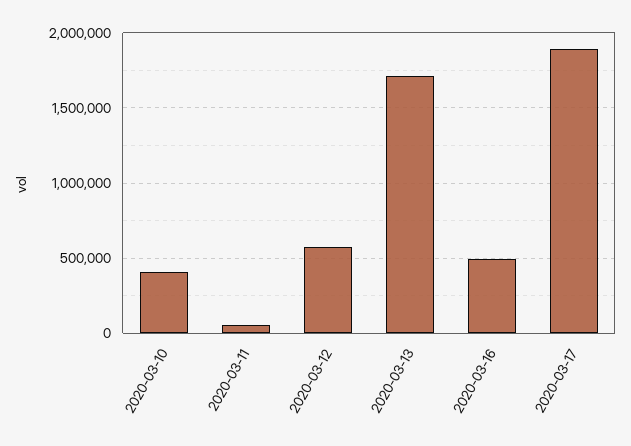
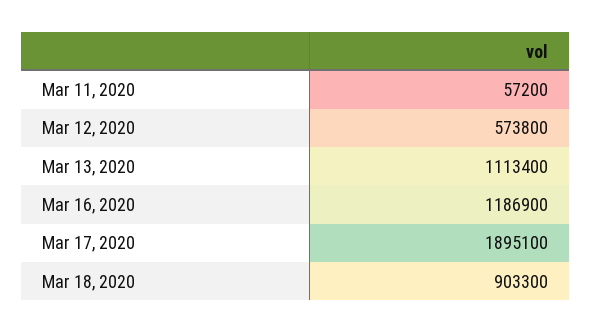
2020-03-10: 400000 -> none
2020-03-13: 1700000 -> 1113400
2020-03-16: 500000 -> 1186900
Mar 18, 2020: none -> 903300

